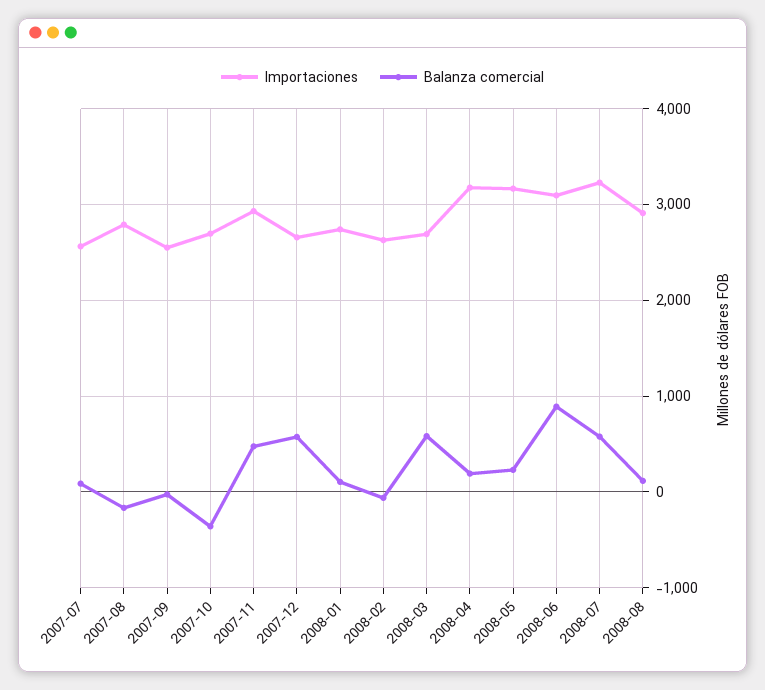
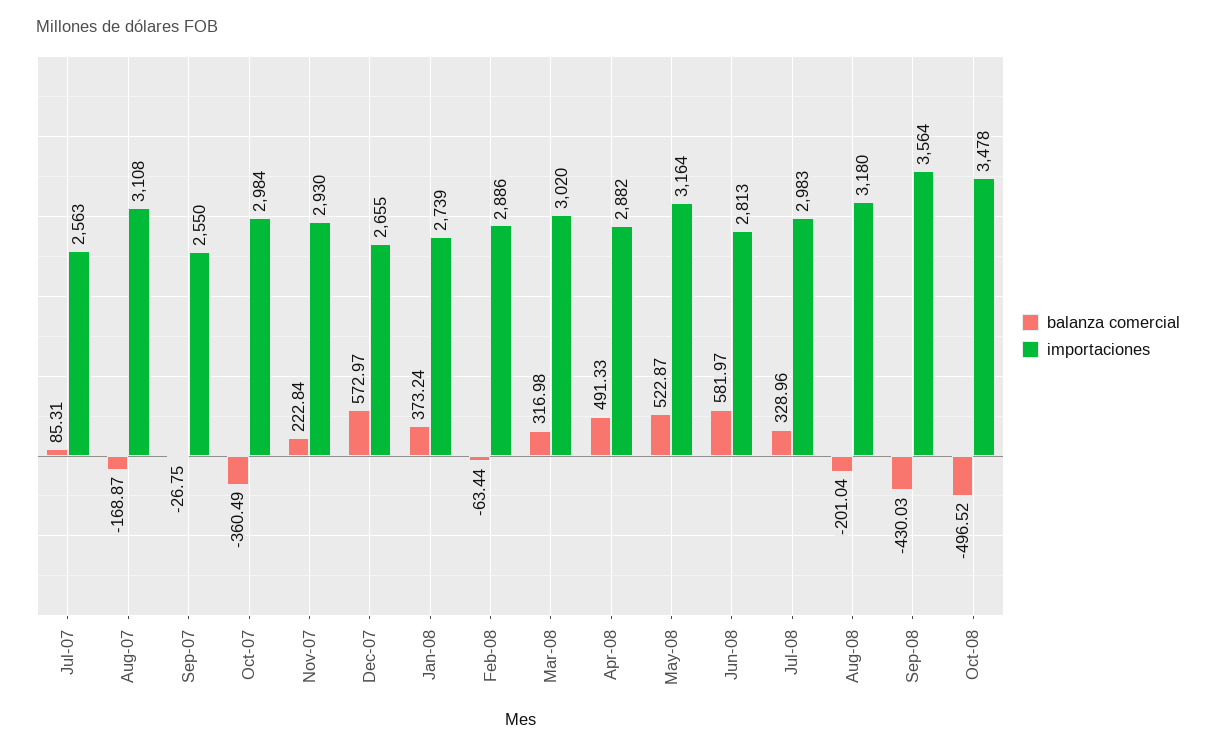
Importaciones, 2007-08: 2800 -> 3108
Importaciones, 2007-10: 2700 -> 2984
Balanza comercial, 2007-11: 500 -> 222.84
Balanza comercial, 2008-01: 100 -> 373.24
Importaciones, 2008-02: 2600 -> 2886
Importaciones, 2008-03: 2700 -> 3020
Balanza comercial, 2008-03: 600 -> 316.98
Importaciones, 2008-04: 3200 -> 2882
Balanza comercial, 2008-04: 200 -> 491.33
Balanza comercial, 2008-05: 200 -> 522.87
Importaciones, 2008-06: 3100 -> 2813
Balanza comercial, 2008-06: 900 -> 581.97
Importaciones, 2008-07: 3200 -> 2983
Balanza comercial, 2008-07: 600 -> 328.96
Importaciones, 2008-08: 2900 -> 3180
Balanza comercial, 2008-08: 100 -> -201.04
Balanza comercial, Sep-08: none -> -430.03
Importaciones, Sep-08: none -> 3564
Balanza comercial, Oct-08: none -> -496.52
Importaciones, Oct-08: none -> 3478

